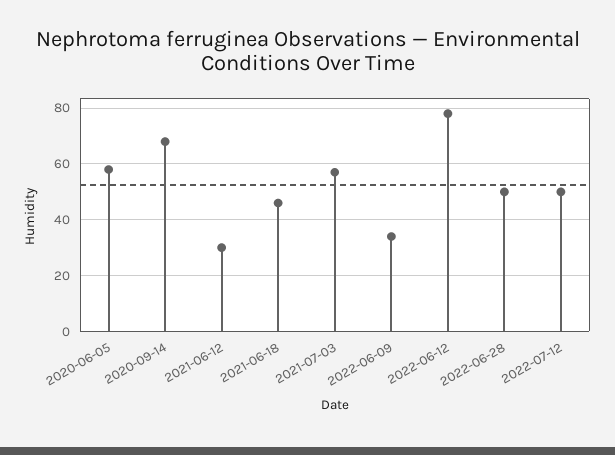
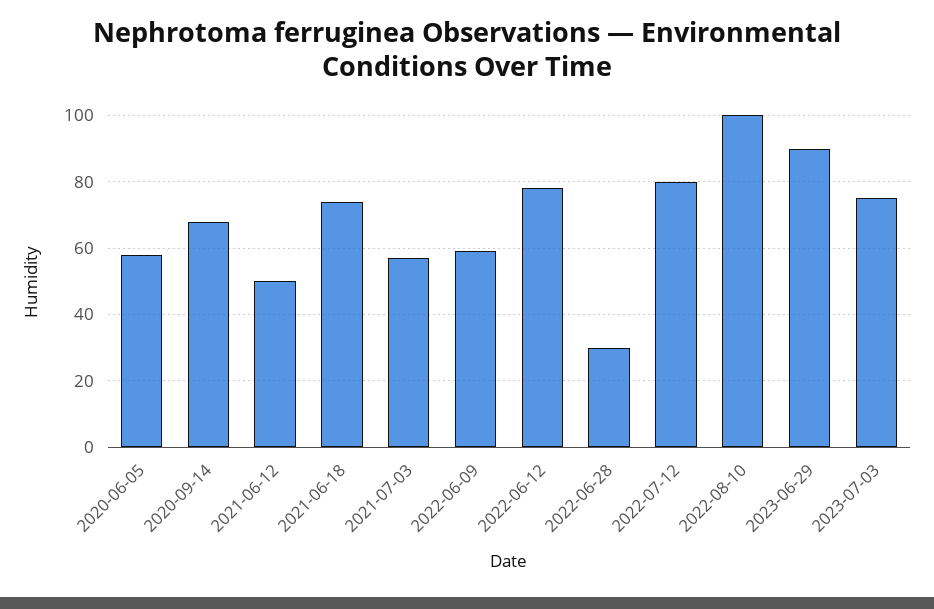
2021-06-12: 30 -> 50
2021-06-18: 45 -> 75
2022-06-09: 35 -> 60
2022-06-28: 50 -> 30
2022-07-12: 50 -> 80
2022-08-10: none -> 100
2023-06-29: none -> 90
2023-07-03: none -> 75

